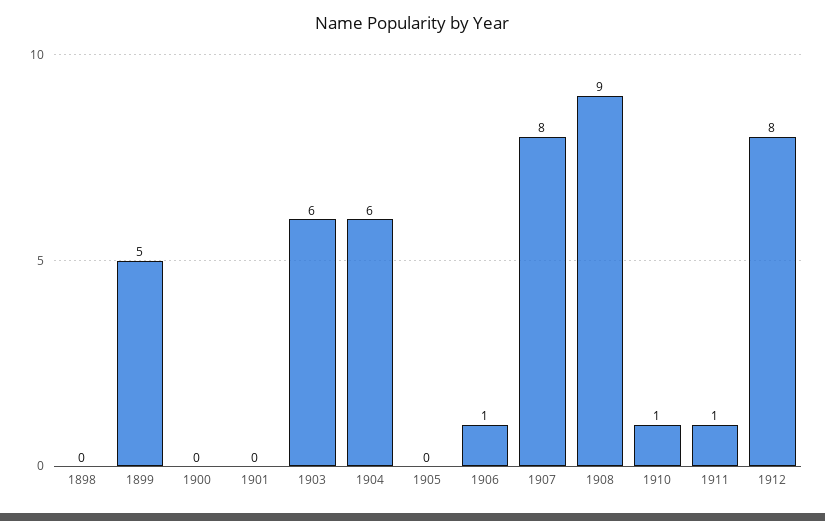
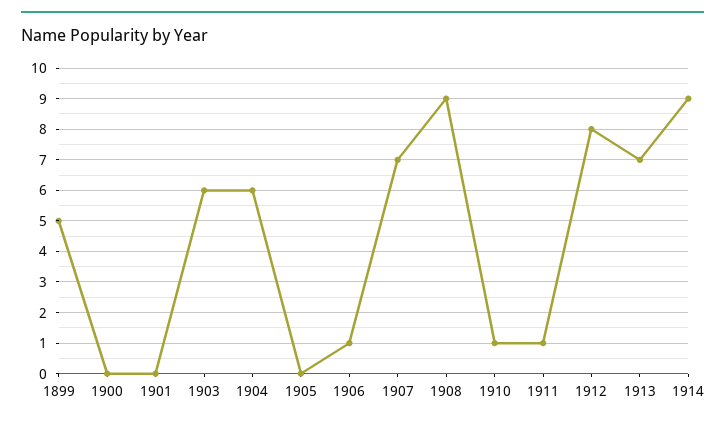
1898: 0 -> none
1907: 8 -> 7
1913: none -> 7
1914: none -> 9

